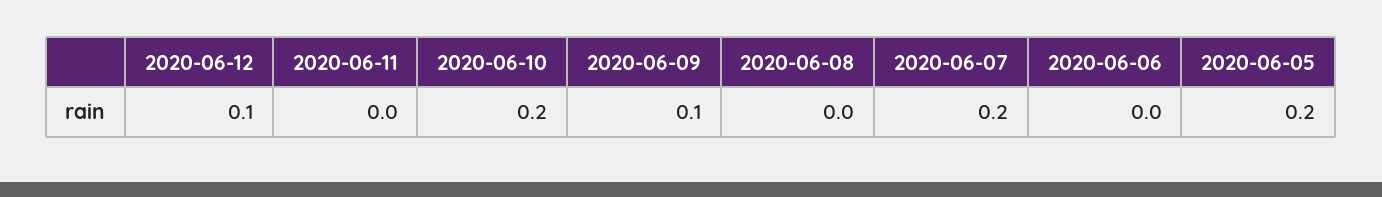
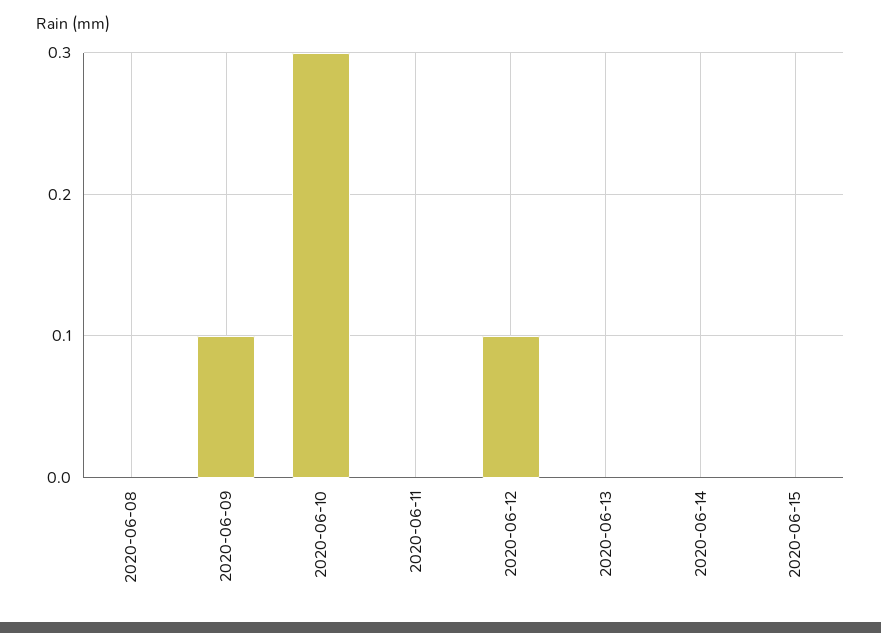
2020-06-10: 0.2 -> 0.3
2020-06-07: 0.2 -> none
2020-06-06: 0 -> none
2020-06-05: 0.2 -> none
2020-06-13: none -> 0
2020-06-14: none -> 0
2020-06-15: none -> 0

